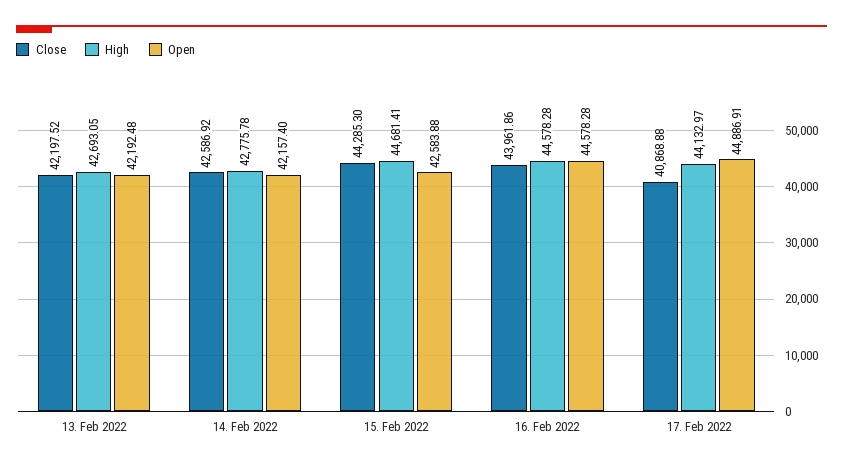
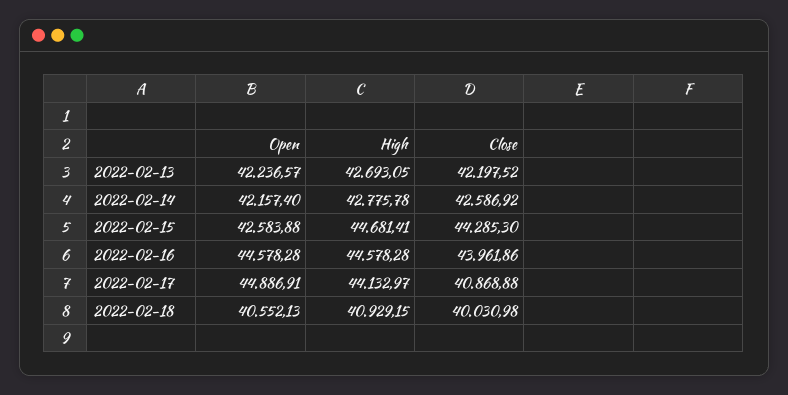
Open, 13. Feb 2022: 42192.48 -> 42236.57
Open, 2022-02-18: none -> 40552.13
High, 2022-02-18: none -> 40929.15
Close, 2022-02-18: none -> 40030.98

